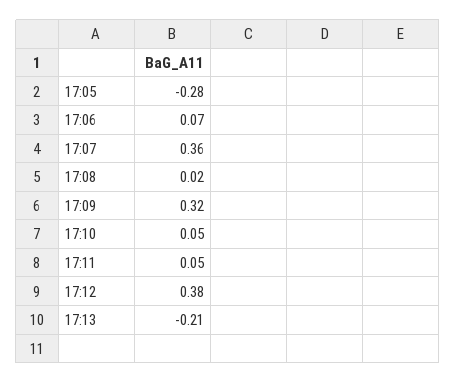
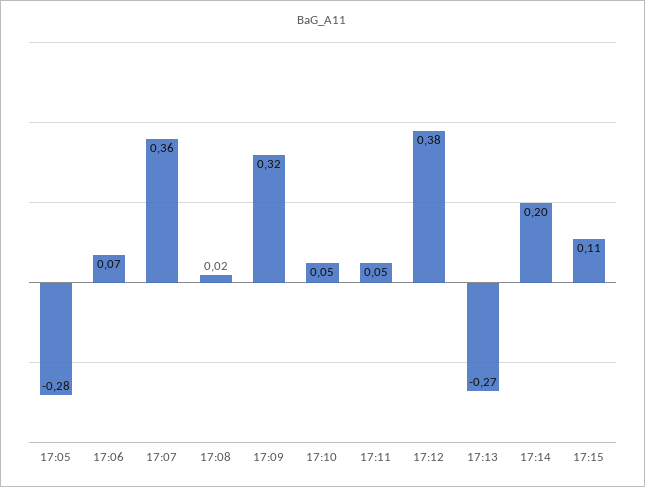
17:13: -0.21 -> -0.27
17:14: none -> 0.2
17:15: none -> 0.11

